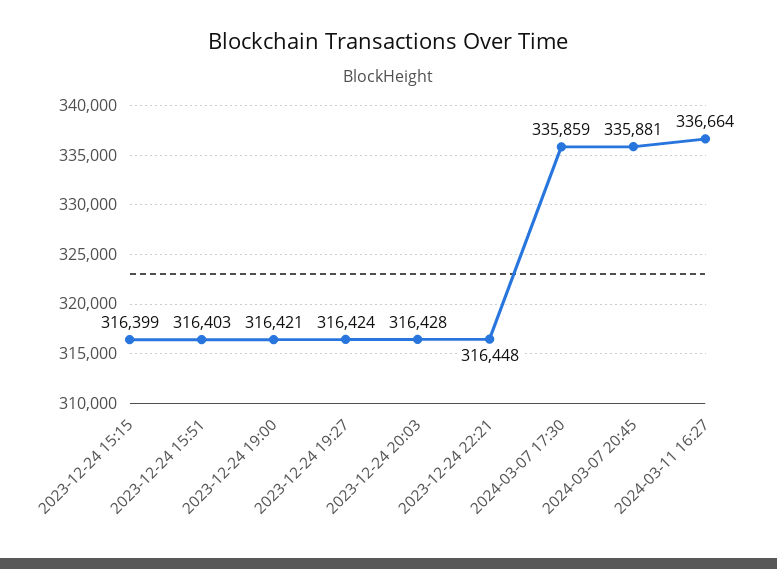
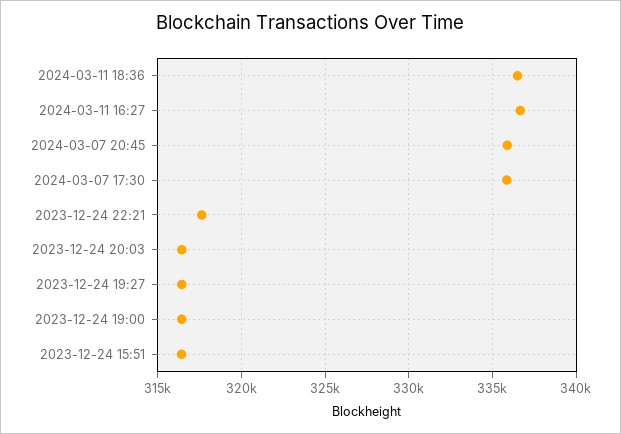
2023-12-24 15:15: 316399 -> none
2023-12-24 22:21: 316448 -> 317500
2024-03-11 18:36: none -> 336500

